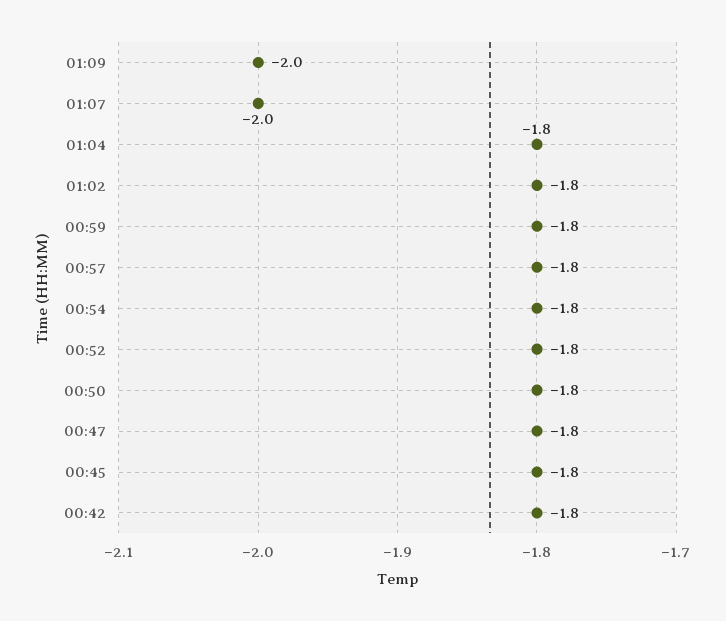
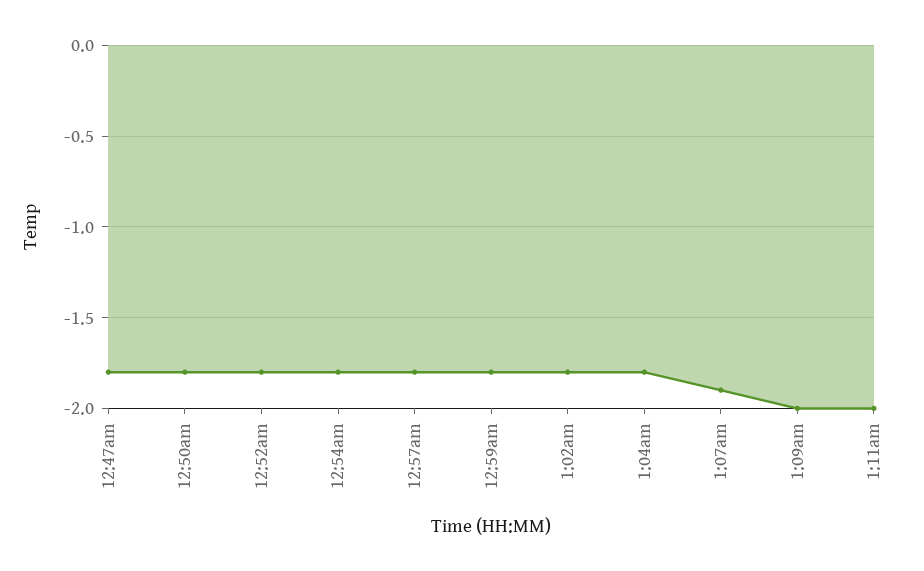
01:07: -2 -> -1.9
00:45: -1.8 -> none
00:42: -1.8 -> none
1:11am: none -> -2

